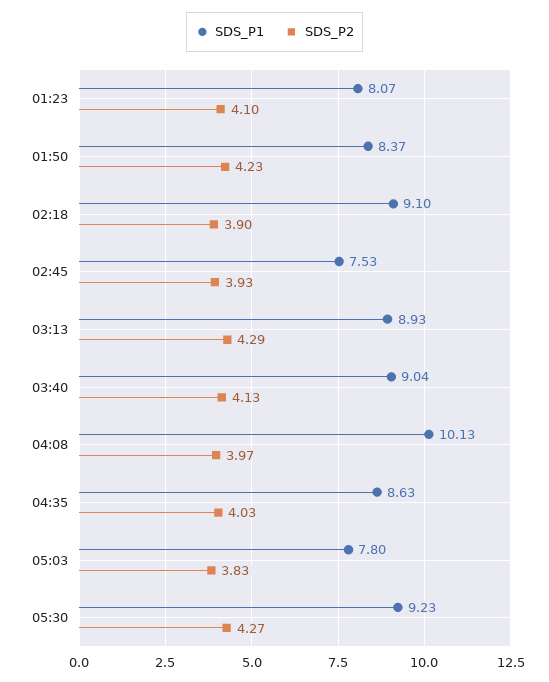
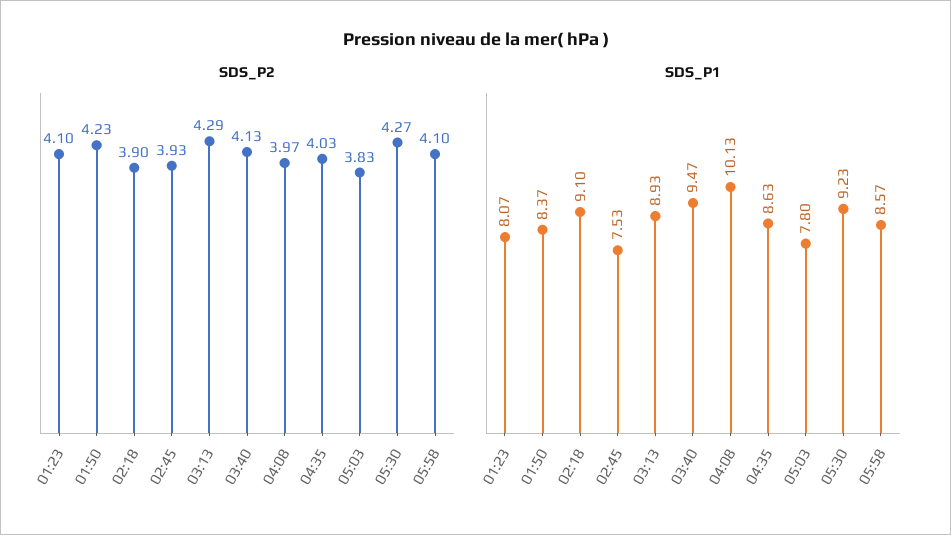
SDS_P1, 03:40: 9.04 -> 9.47
SDS_P2, 05:58: none -> 4.1
SDS_P1, 05:58: none -> 8.57

